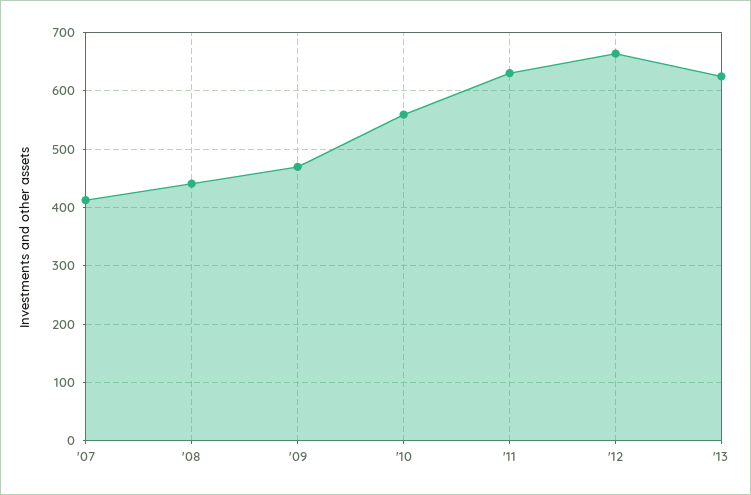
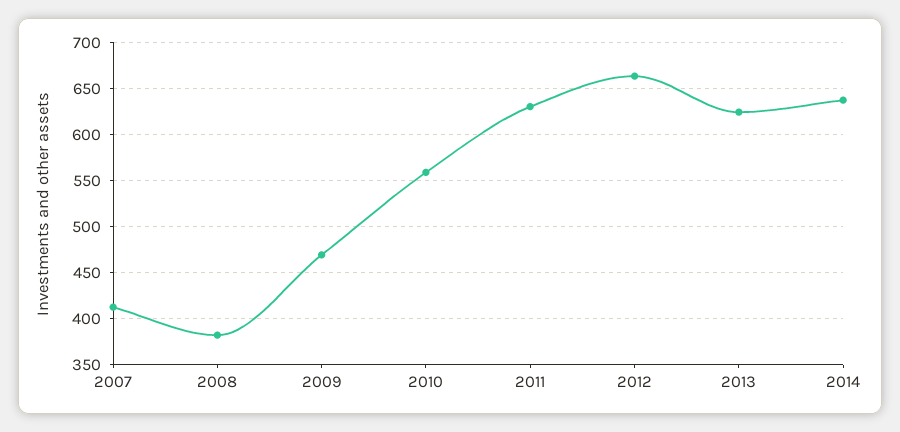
'08: 440 -> 380
2014: none -> 640

